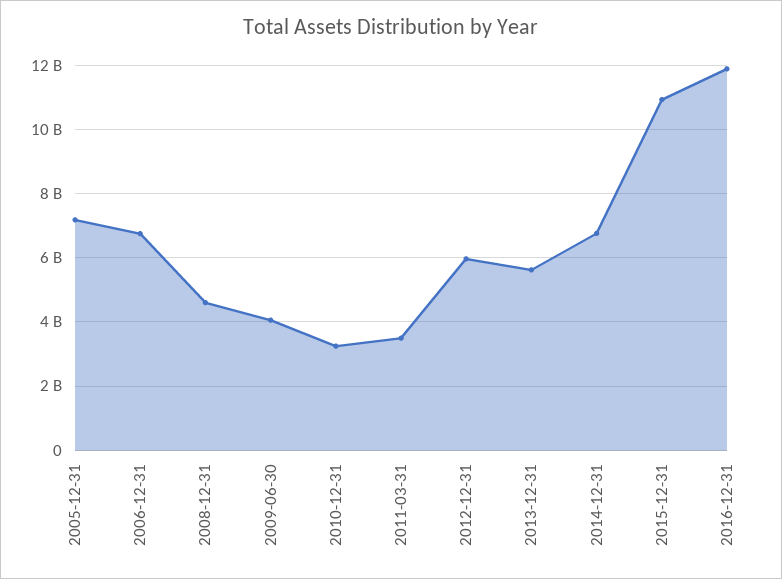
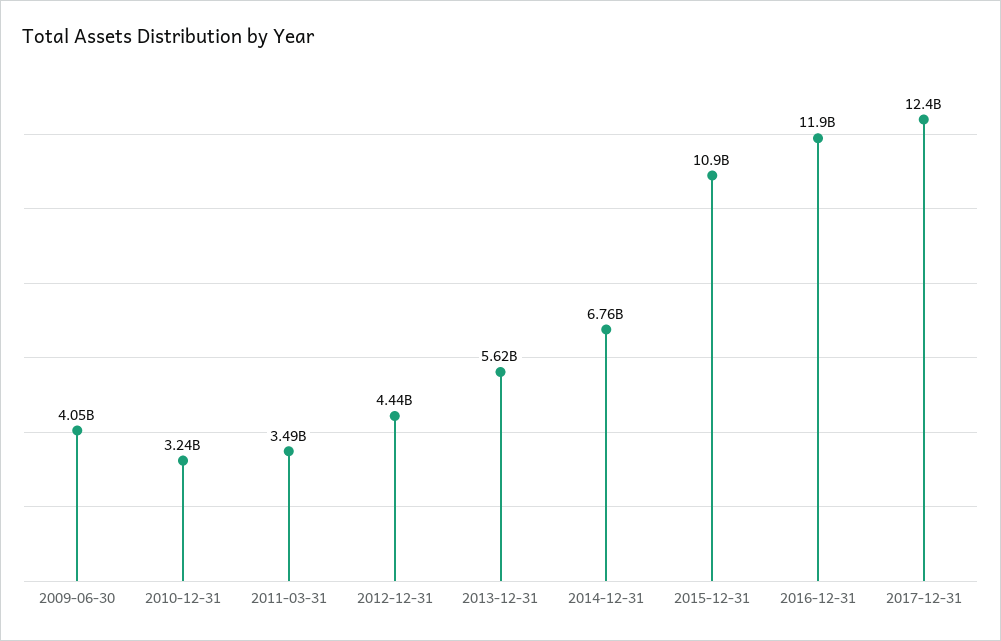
2005-12-31: 7200000000 -> none
2006-12-31: 6800000000 -> none
2008-12-31: 4600000000 -> none
2012-12-31: 6000000000 -> 4440000000
2017-12-31: none -> 12400000000

